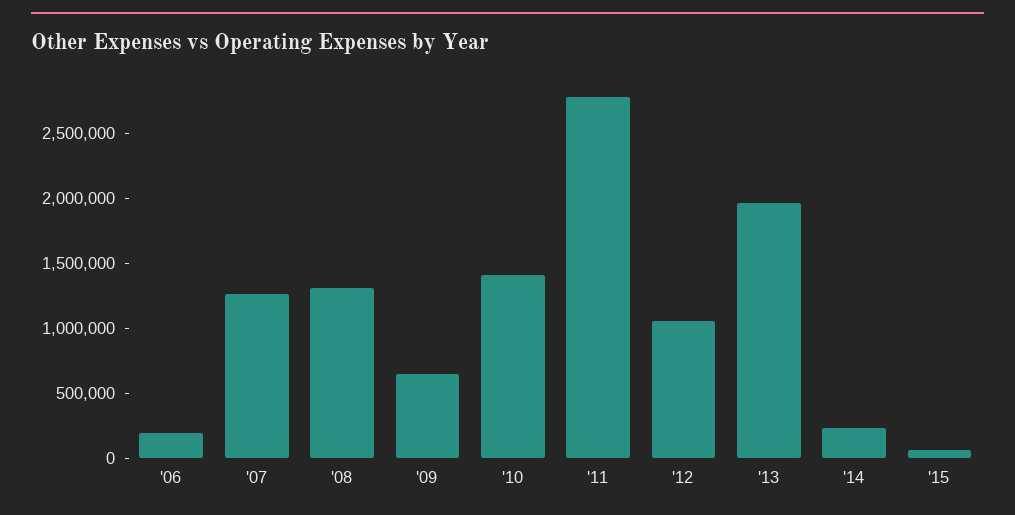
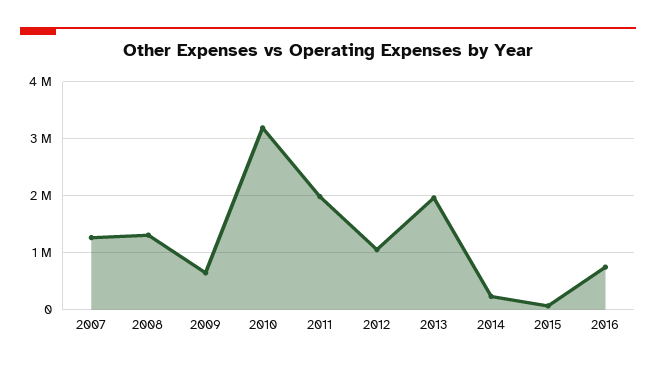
'06: 200000 -> none
'10: 1400000 -> 3200000
'11: 2800000 -> 2000000
2016: none -> 800000

